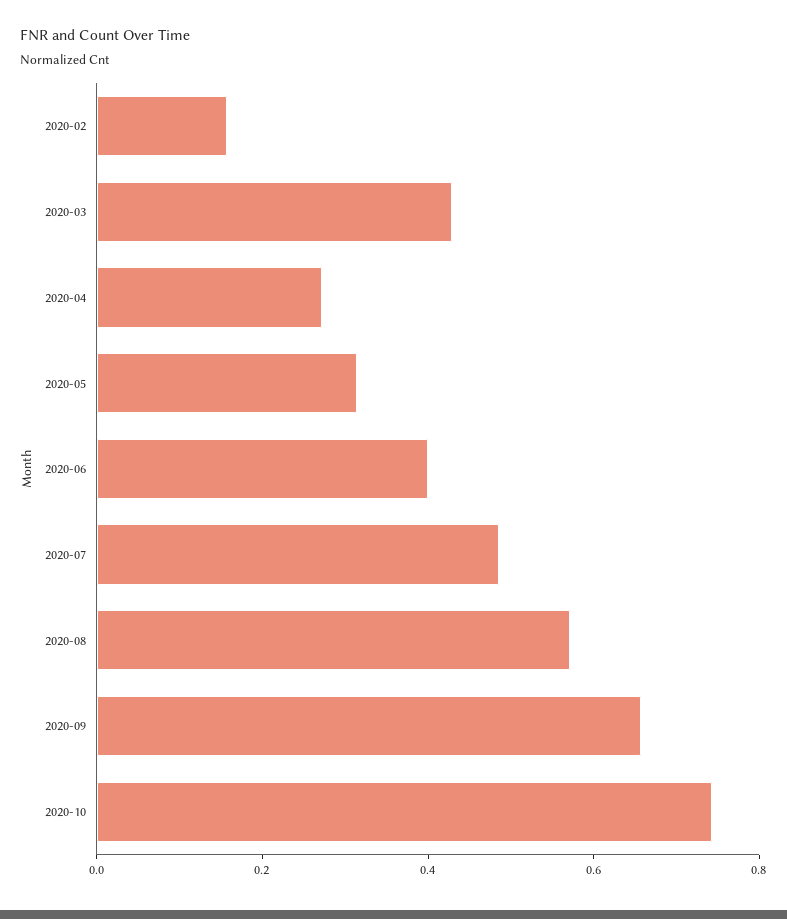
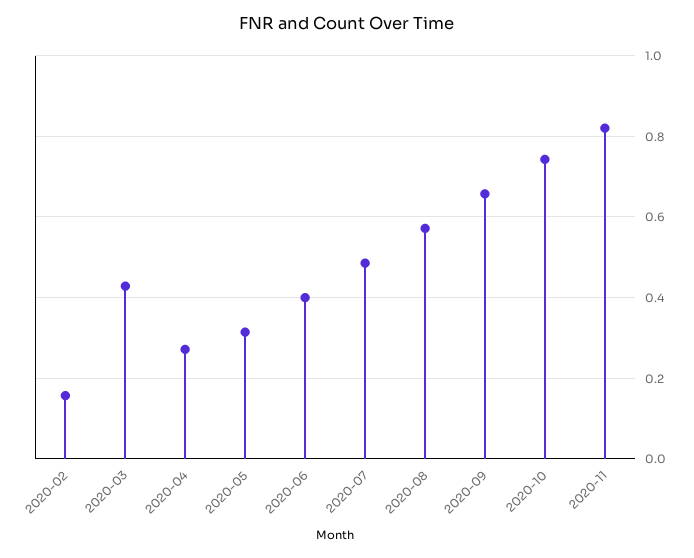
2020-11: none -> 0.82

